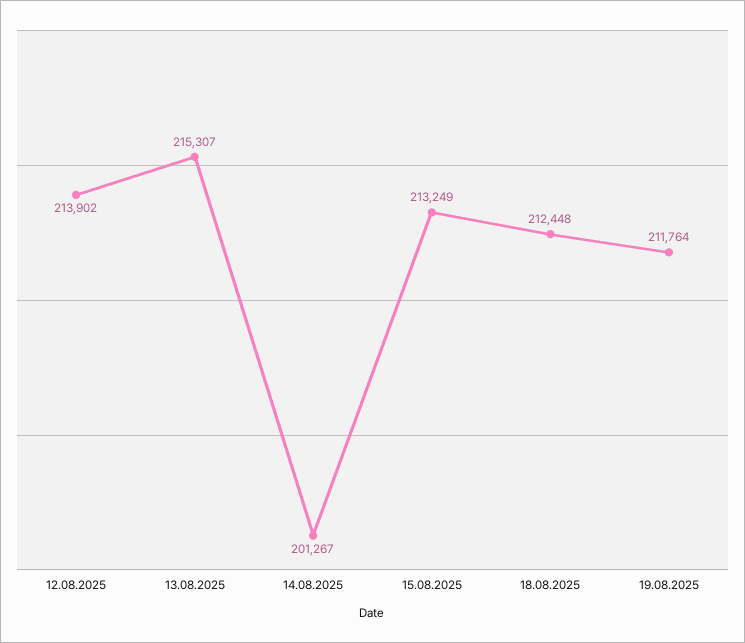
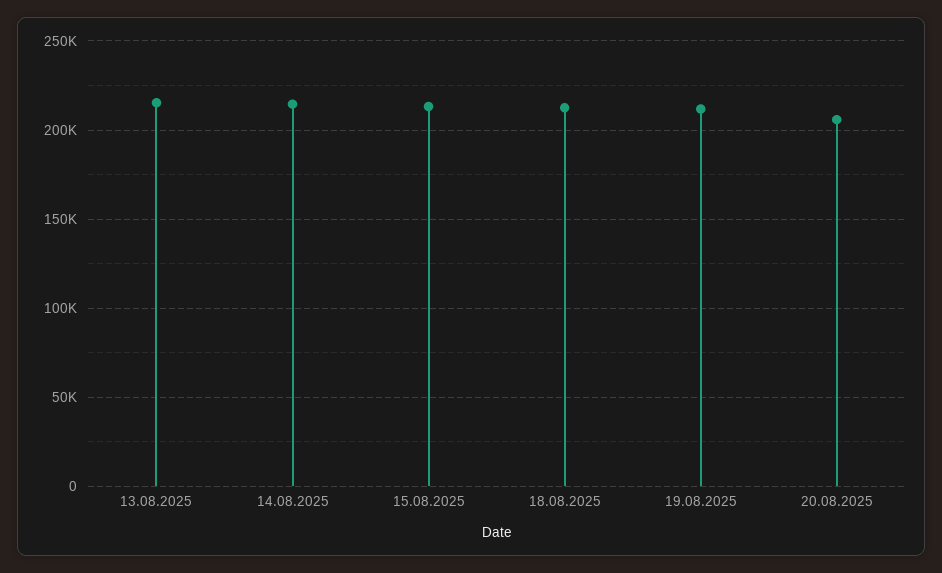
12.08.2025: 213902 -> none
14.08.2025: 201267 -> 215000
20.08.2025: none -> 205000

